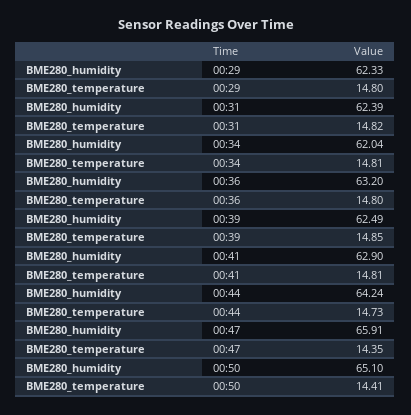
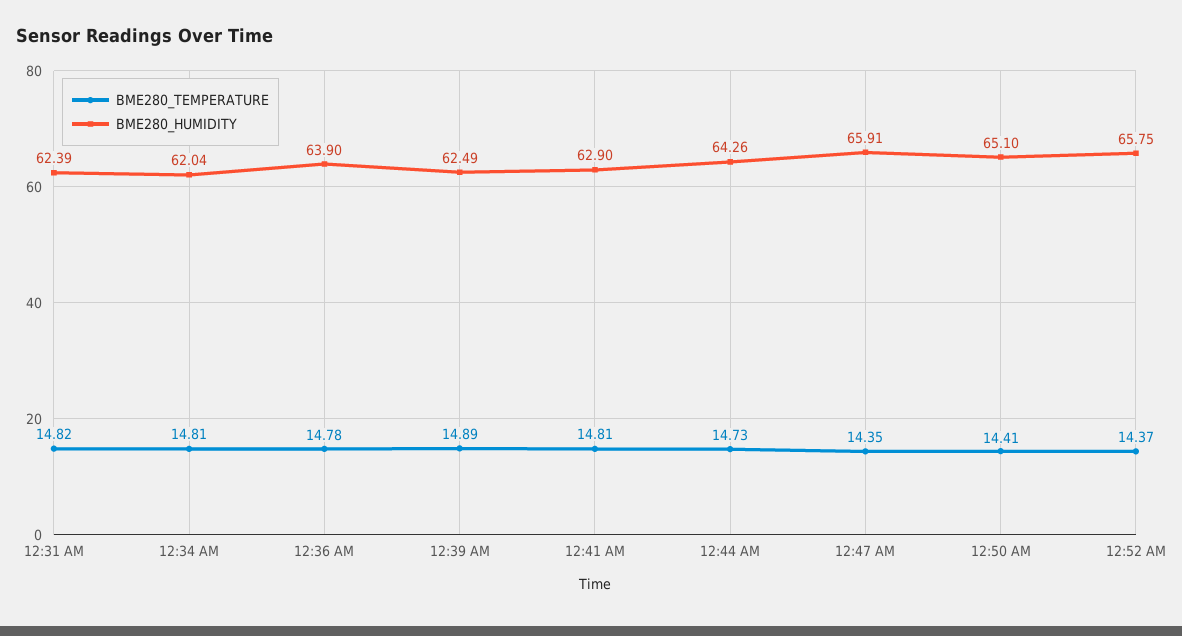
BME280_humidity, 00:29: 62.33 -> none
BME280_temperature, 00:29: 14.8 -> none
BME280_humidity, 00:36: 63.2 -> 63.9
BME280_temperature, 00:36: 14.8 -> 14.78
BME280_temperature, 00:39: 14.85 -> 14.89
BME280_humidity, 00:44: 64.24 -> 64.26
BME280_temperature, 12:52 AM: none -> 14.37
BME280_humidity, 12:52 AM: none -> 65.75

